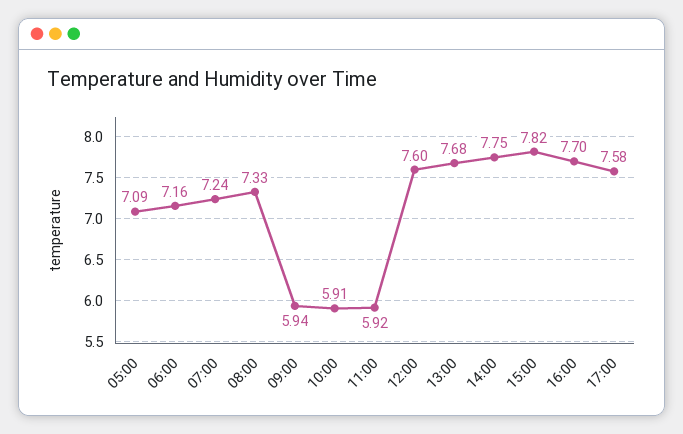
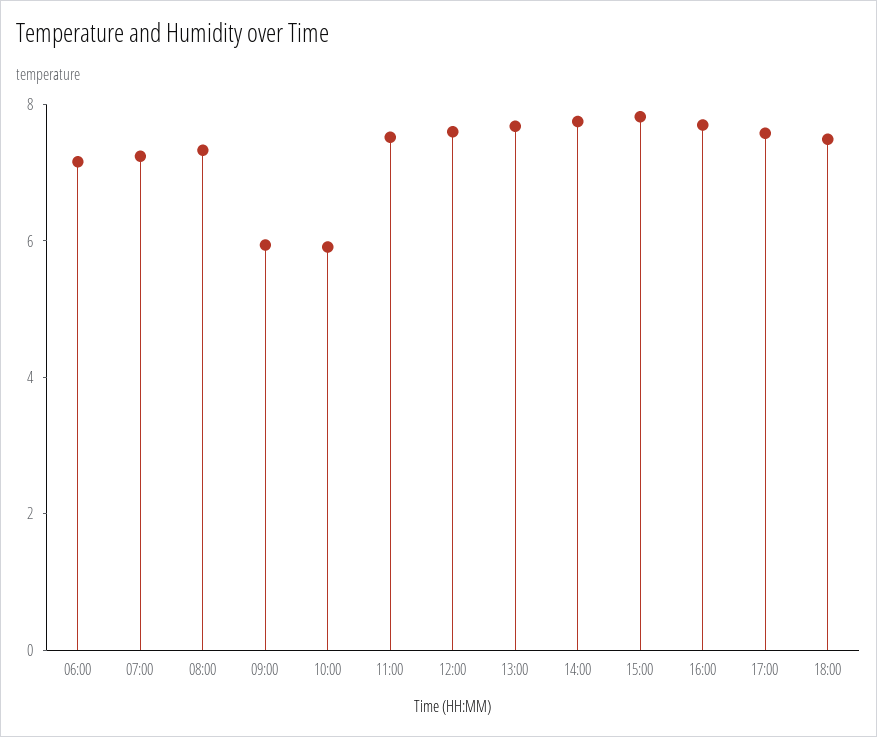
05:00: 7.09 -> none
11:00: 5.92 -> 7.5
18:00: none -> 7.5

